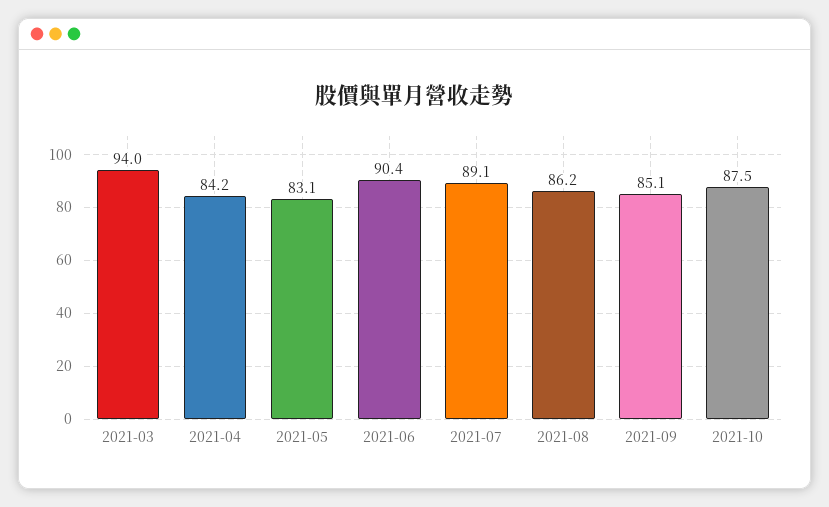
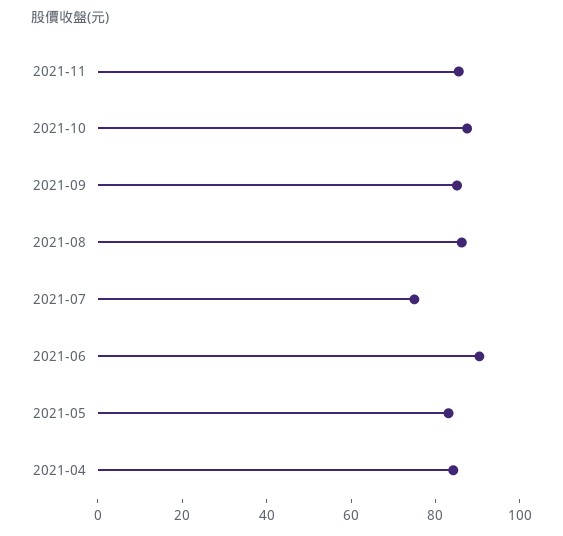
2021-03: 94 -> none
2021-07: 89.1 -> 75
2021-11: none -> 85

